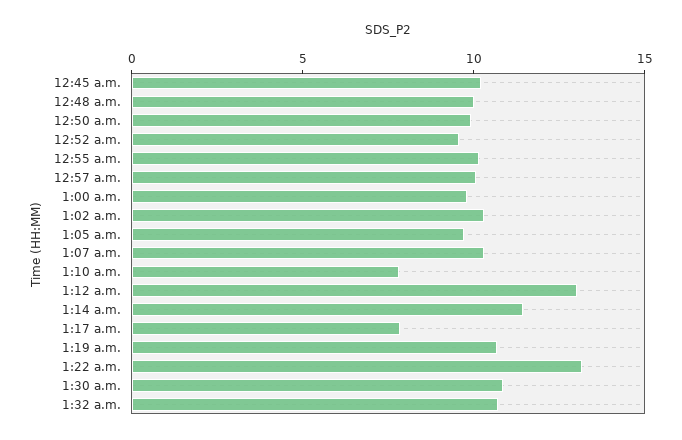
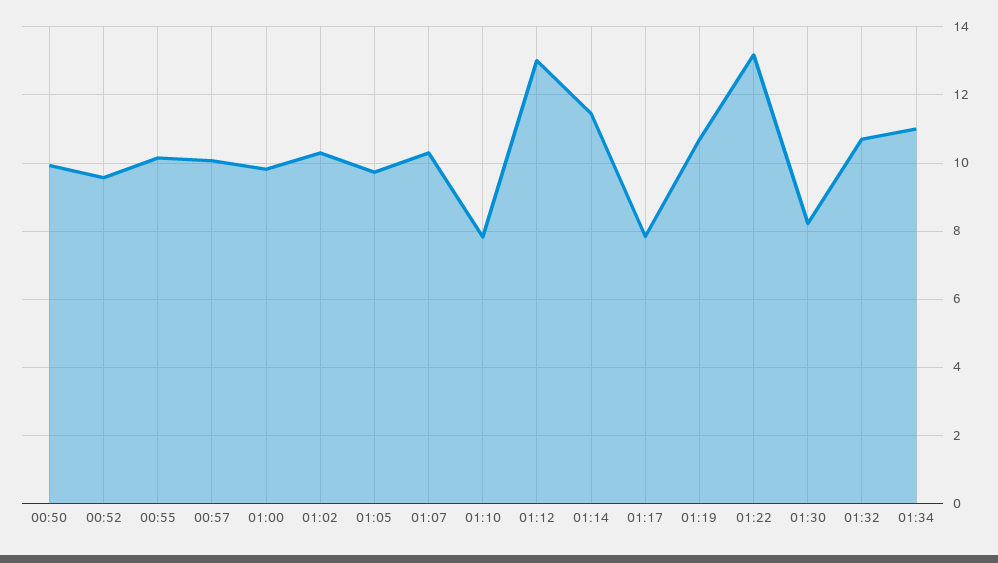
12:45 a.m.: 10 -> none
12:48 a.m.: 10 -> none
1:30 a.m.: 11 -> 8.2
01:34: none -> 11

